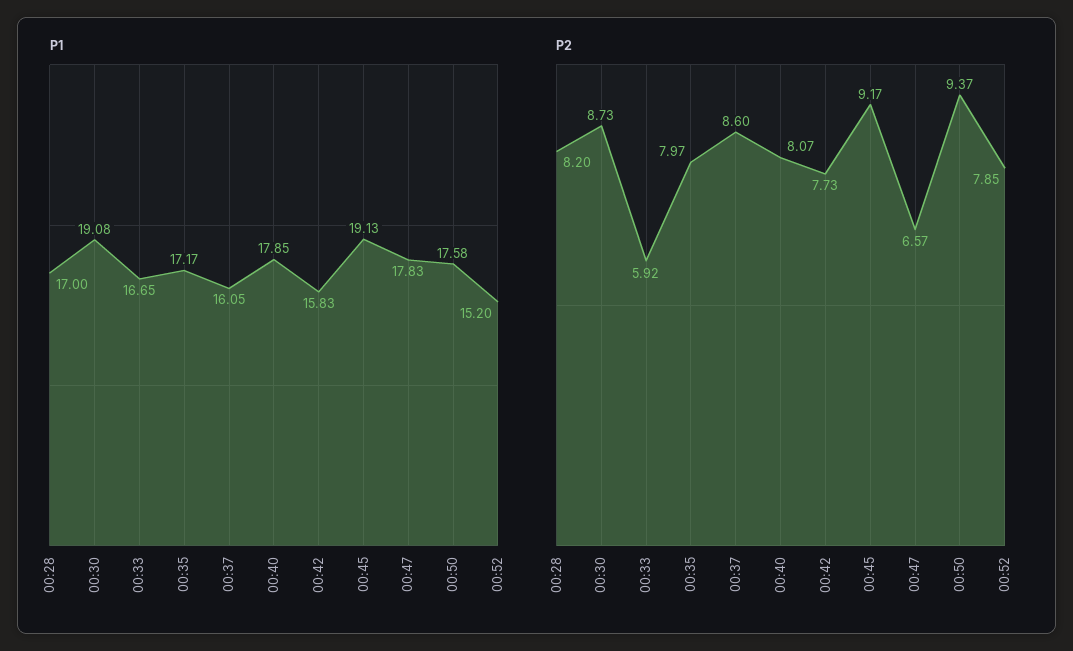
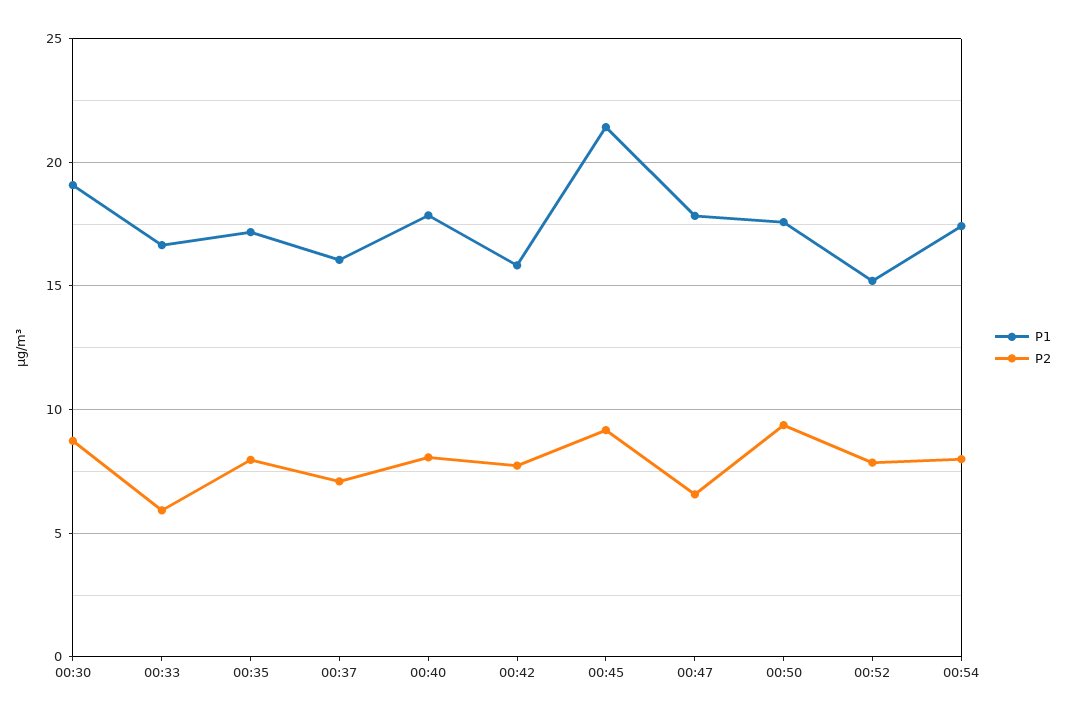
P1, 00:28: 17 -> none
P1, 00:45: 19.13 -> 21.5
P2, 00:28: 8.2 -> none
P2, 00:37: 8.6 -> 7
P1, 00:54: none -> 17.5
P2, 00:54: none -> 8

